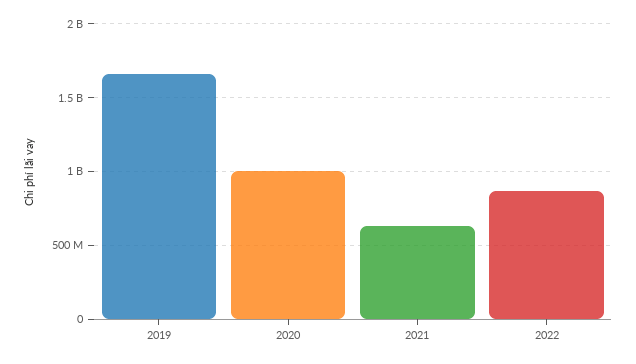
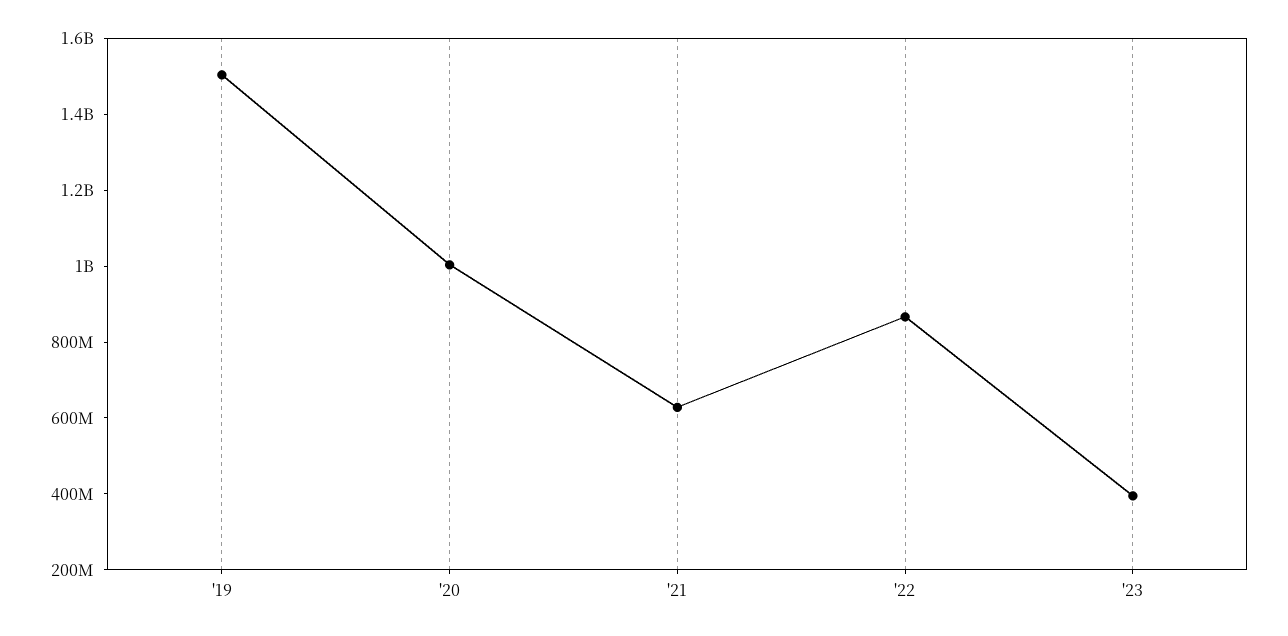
2019: 1650000000 -> 1500000000
'23: none -> 400000000

